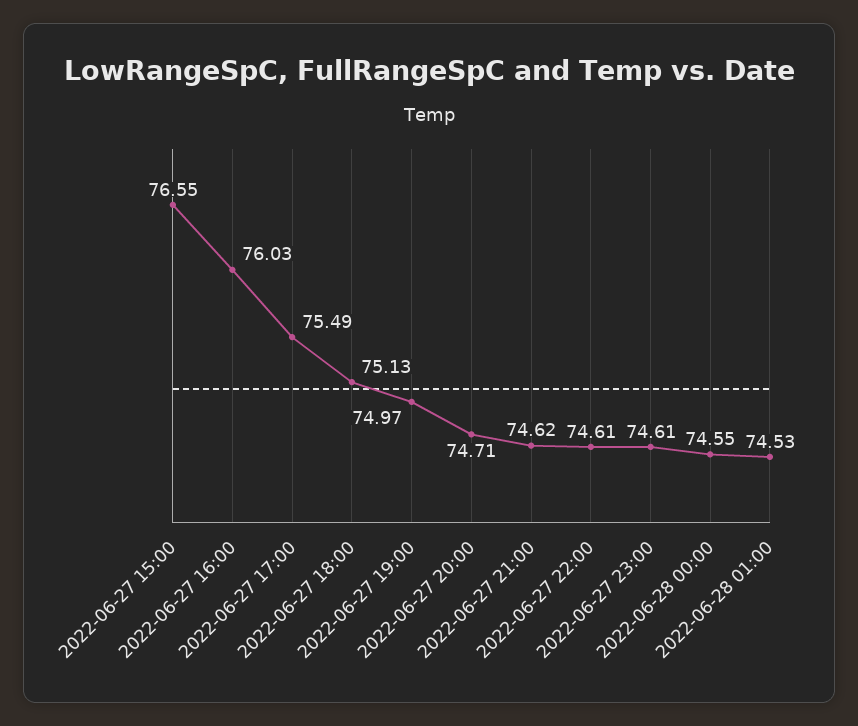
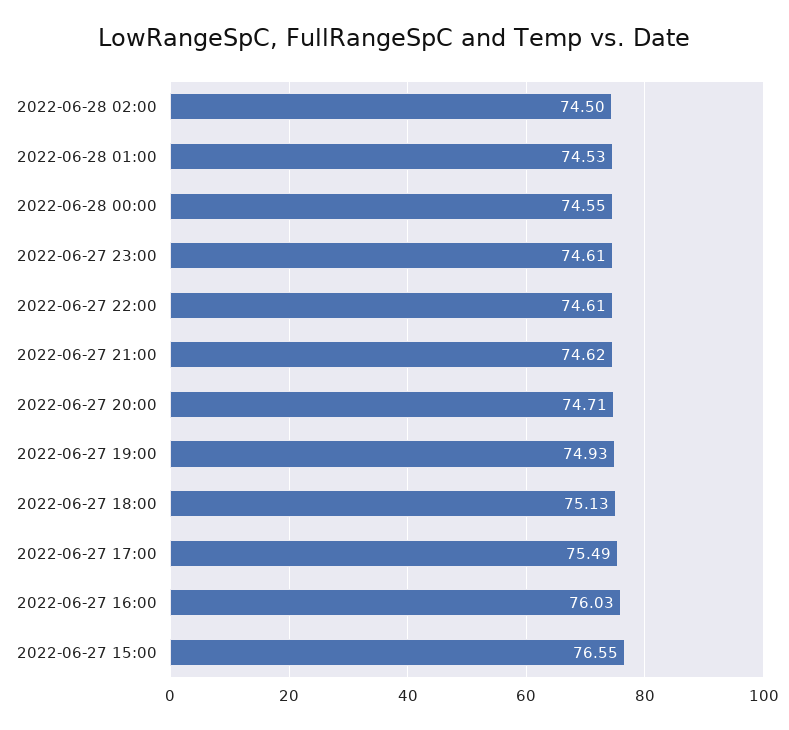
2022-06-27 19:00: 74.97 -> 74.93
2022-06-28 02:00: none -> 74.5

